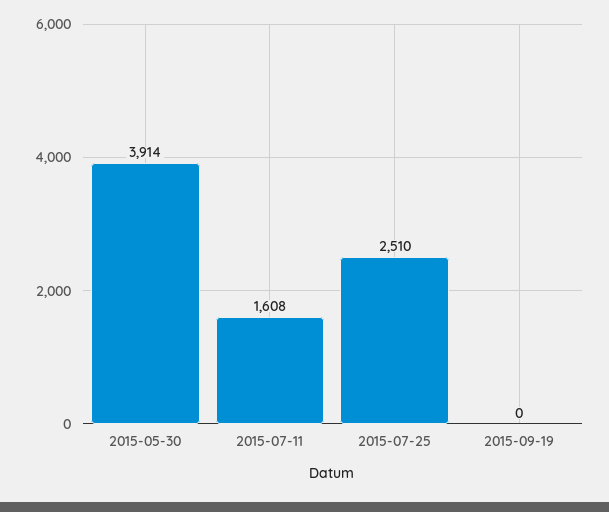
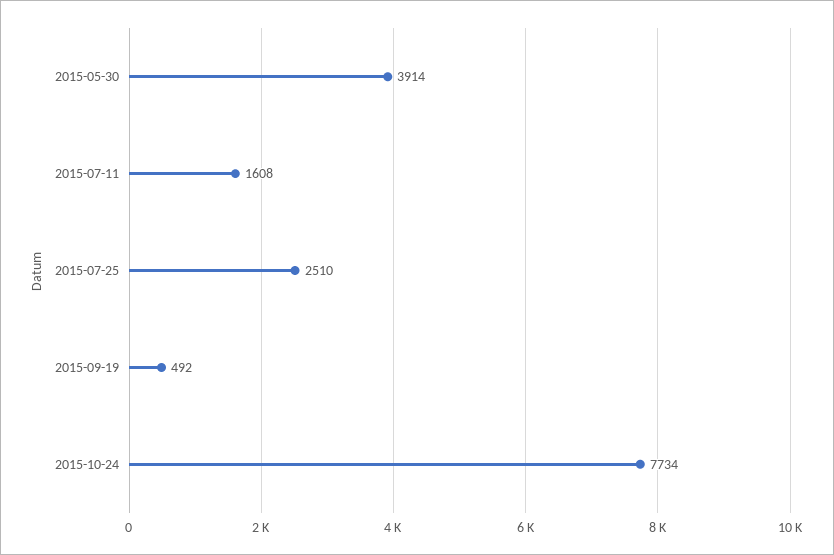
2015-09-19: 0 -> 492
2015-10-24: none -> 7734

